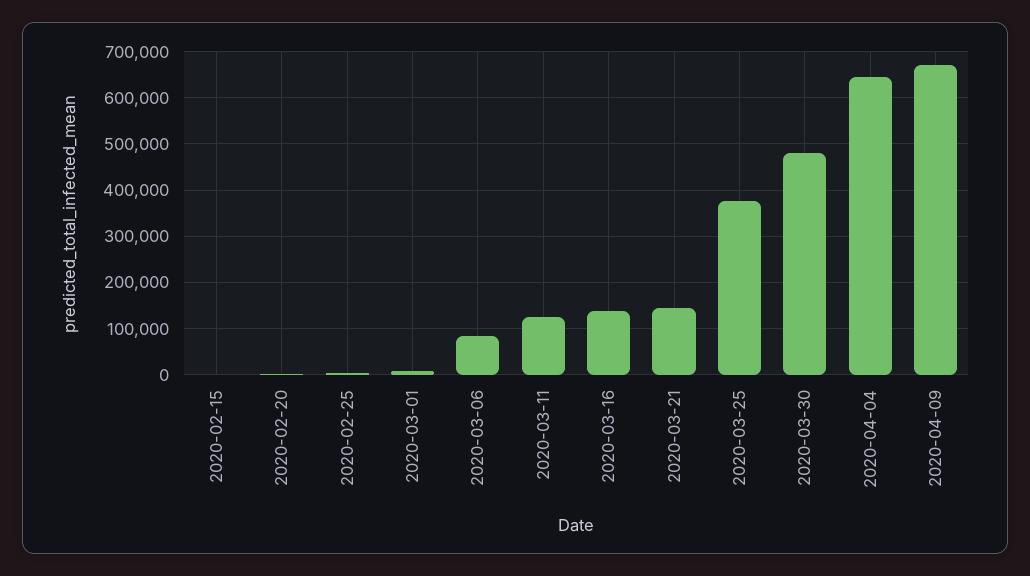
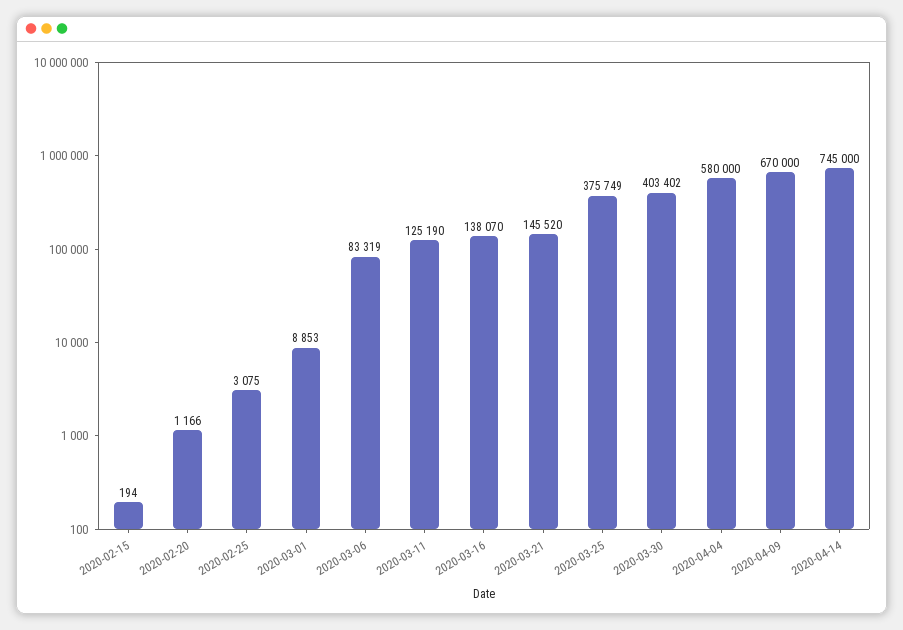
2020-03-30: 480000 -> 403402
2020-04-04: 640000 -> 580000
2020-04-14: none -> 745000

